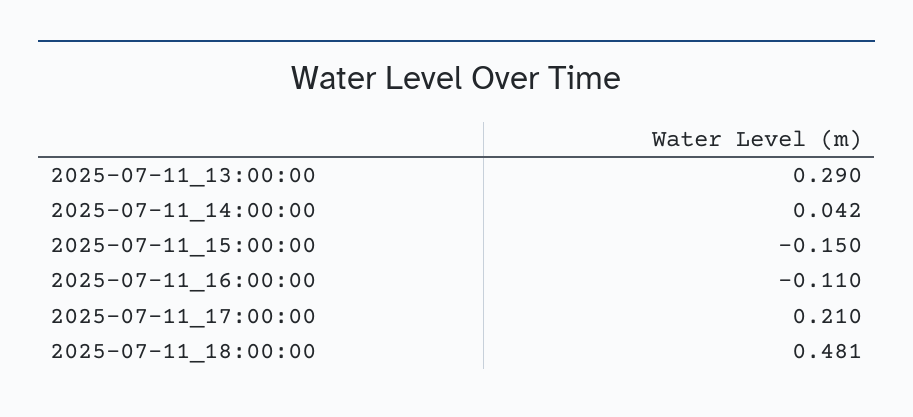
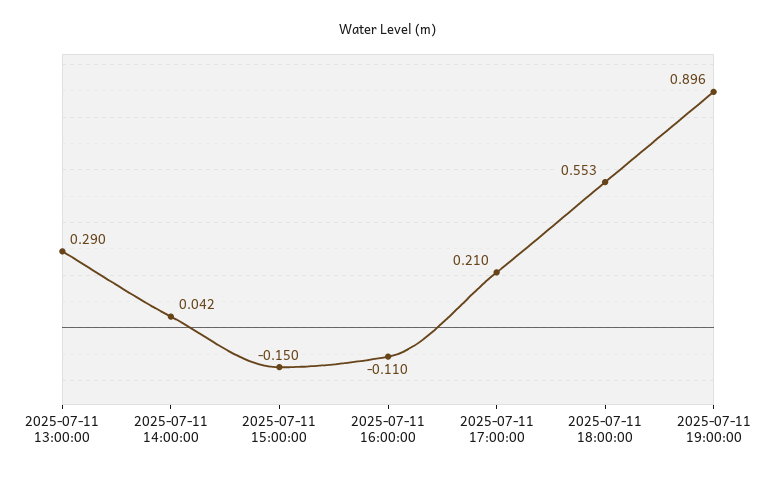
2025-07-11_18:00:00: 0.481 -> 0.553
2025-07-11 19:00:00: none -> 0.896

